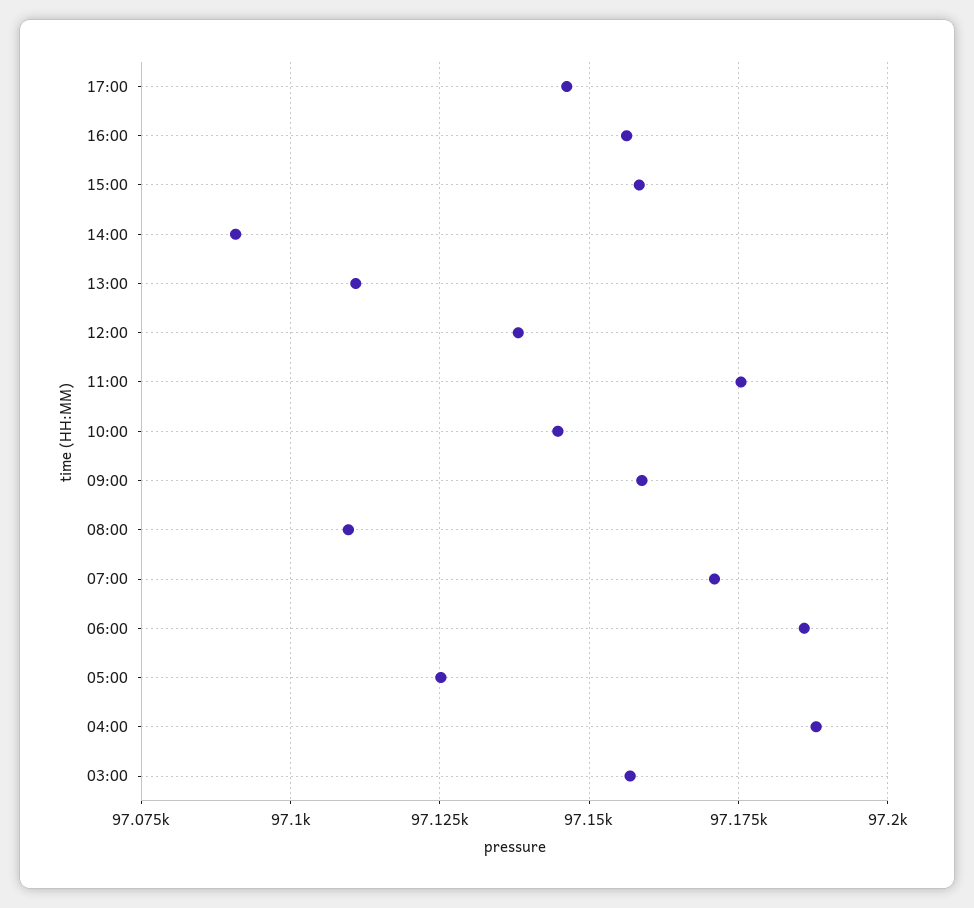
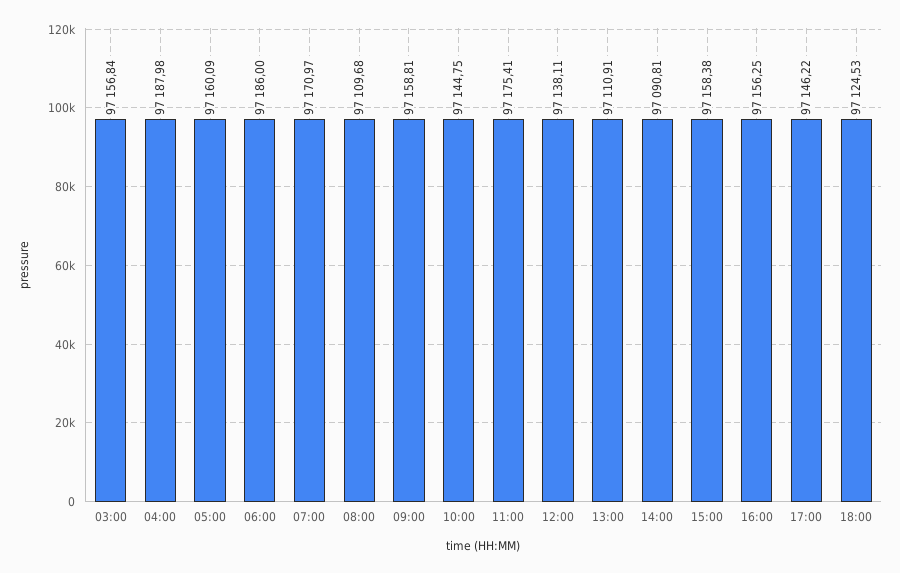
05:00: 97125 -> 97160.09
18:00: none -> 97124.53

